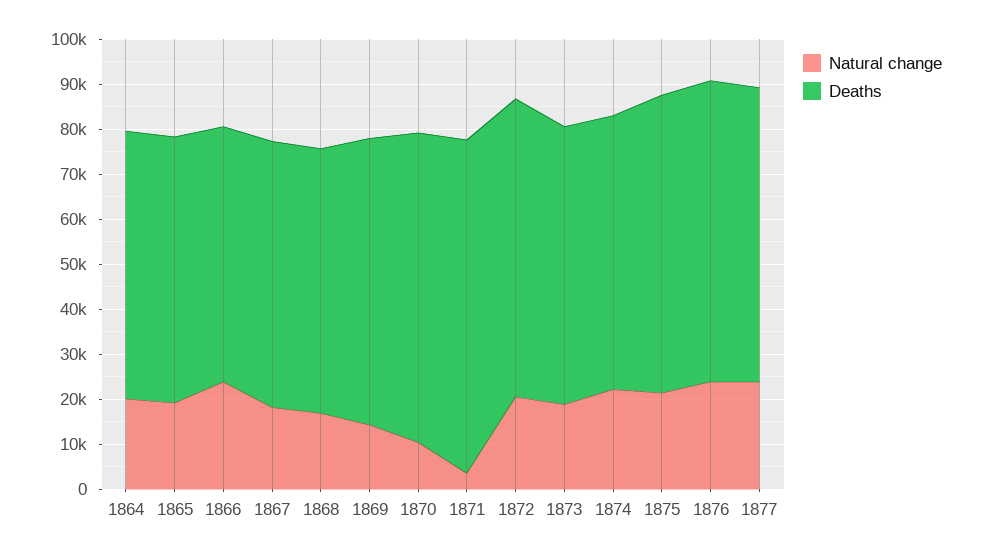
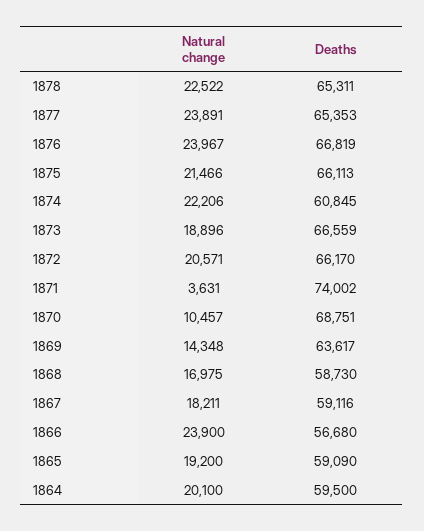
Deaths, 1873: 62000 -> 66559
Natural change, 1878: none -> 22522
Deaths, 1878: none -> 65311

